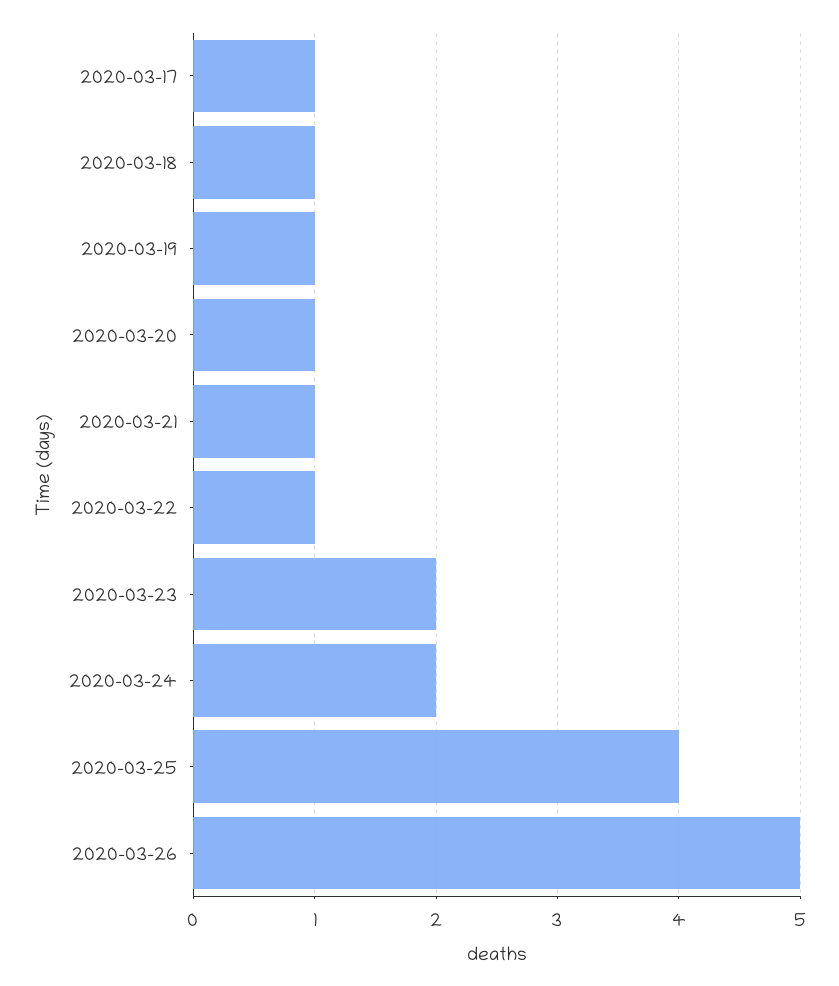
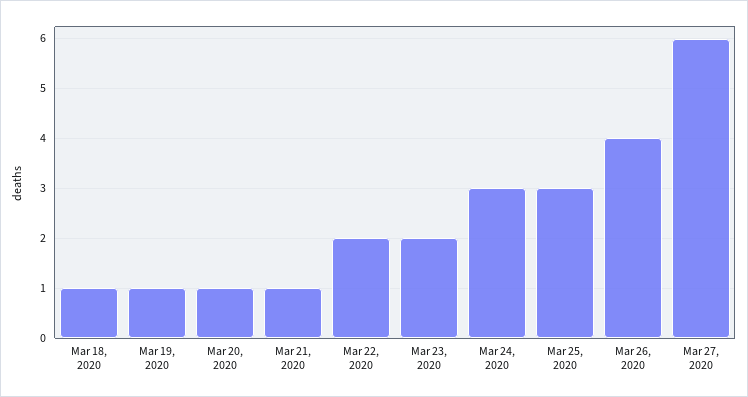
2020-03-17: 1 -> none
2020-03-22: 1 -> 2
2020-03-24: 2 -> 3
2020-03-25: 4 -> 3
2020-03-26: 5 -> 4
Mar 27, 2020: none -> 6

